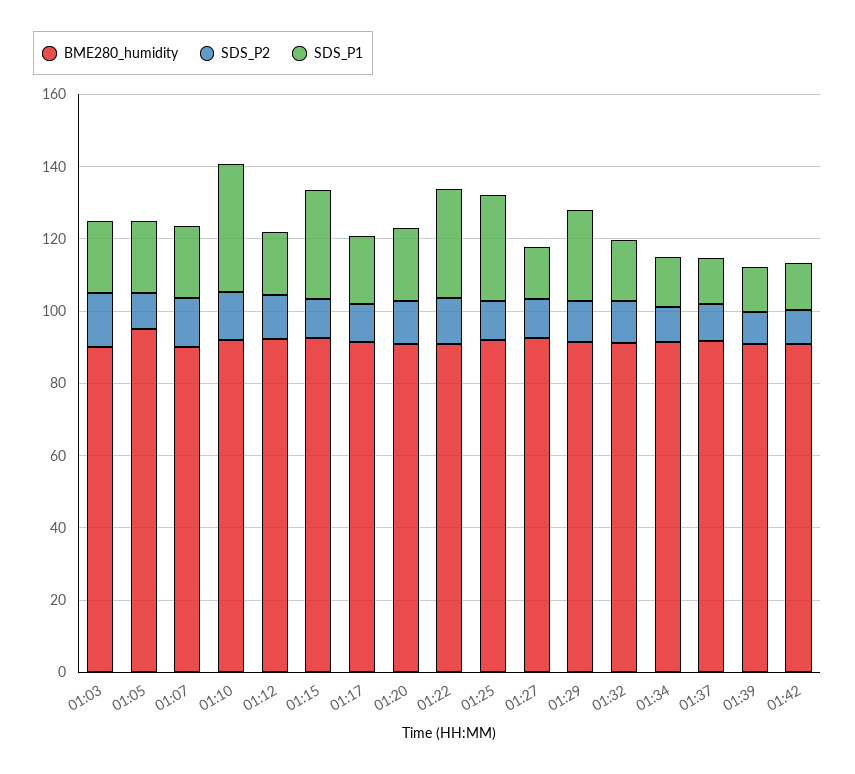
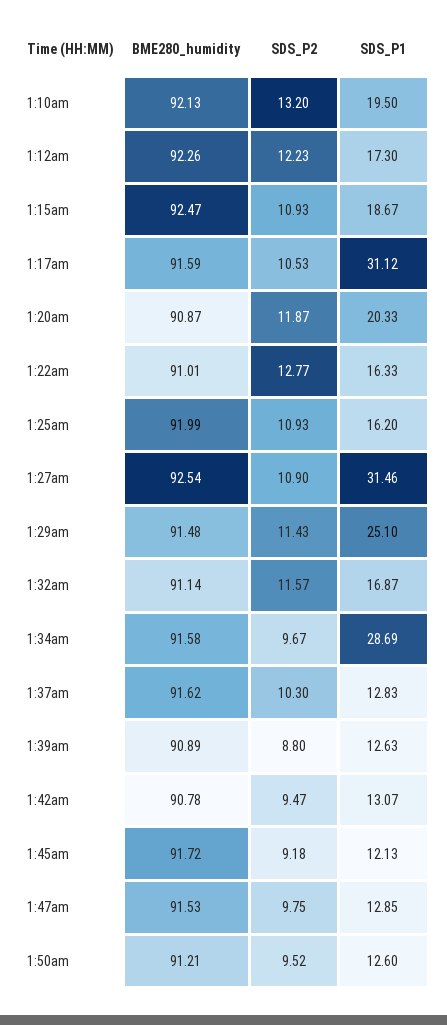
BME280_humidity, 01:03: 90 -> none
SDS_P2, 01:03: 15 -> none
SDS_P1, 01:03: 20 -> none
BME280_humidity, 01:05: 95 -> none
SDS_P2, 01:05: 10 -> none
SDS_P1, 01:05: 20 -> none
BME280_humidity, 01:07: 90 -> none
SDS_P2, 01:07: 15 -> none
SDS_P1, 01:07: 20 -> none
SDS_P1, 01:10: 35 -> 19.5
SDS_P1, 01:15: 30 -> 18.67
SDS_P1, 01:17: 20 -> 31.12
SDS_P1, 01:22: 30 -> 16.33
SDS_P1, 01:25: 30 -> 16.2
SDS_P1, 01:27: 15 -> 31.46
SDS_P1, 01:34: 15 -> 28.69
BME280_humidity, 1:45am: none -> 91.72
SDS_P2, 1:45am: none -> 9.18
SDS_P1, 1:45am: none -> 12.13
BME280_humidity, 1:47am: none -> 91.53
SDS_P2, 1:47am: none -> 9.75
SDS_P1, 1:47am: none -> 12.85
BME280_humidity, 1:50am: none -> 91.21
SDS_P2, 1:50am: none -> 9.52
SDS_P1, 1:50am: none -> 12.6

